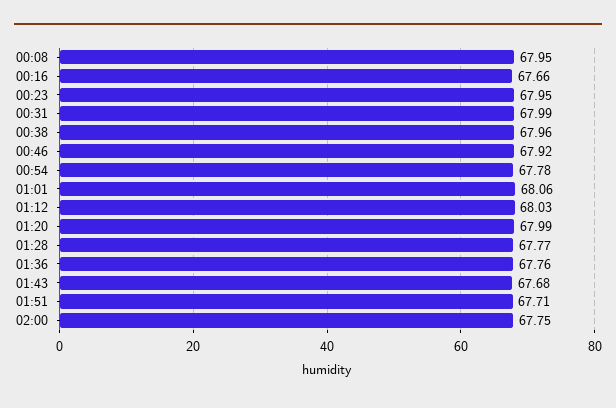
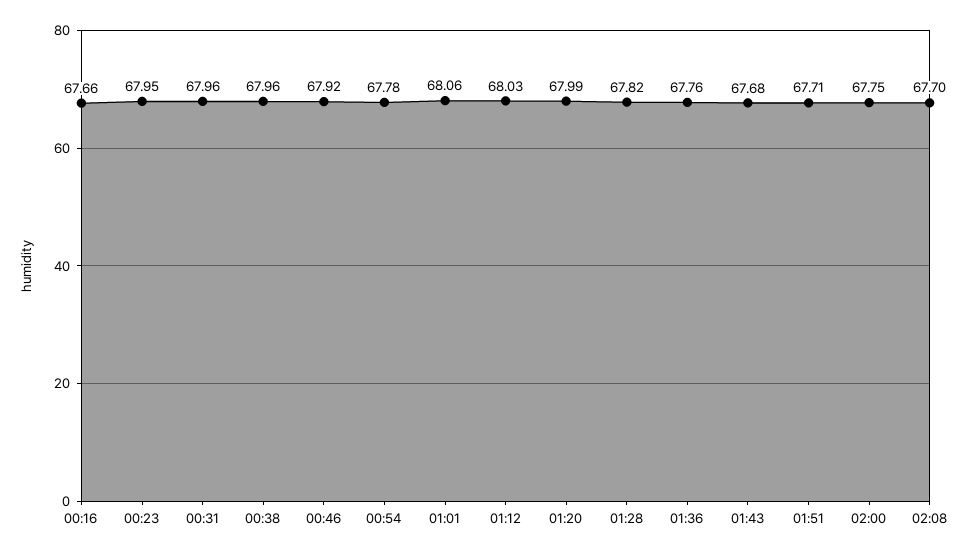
00:08: 67.95 -> none
00:31: 67.99 -> 67.96
01:28: 67.77 -> 67.82
02:08: none -> 67.7

